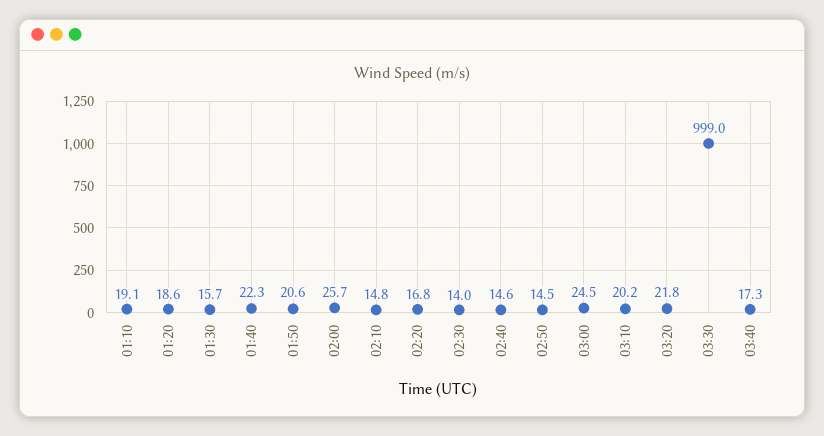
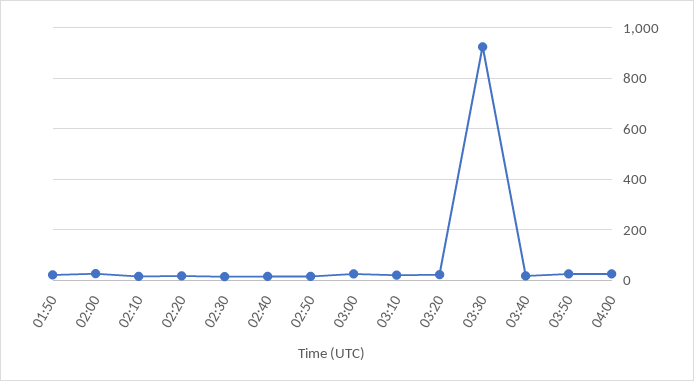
01:10: 19.1 -> none
01:20: 18.6 -> none
01:30: 15.7 -> none
01:40: 22.3 -> none
03:30: 999 -> 925
03:50: none -> 25
04:00: none -> 25

